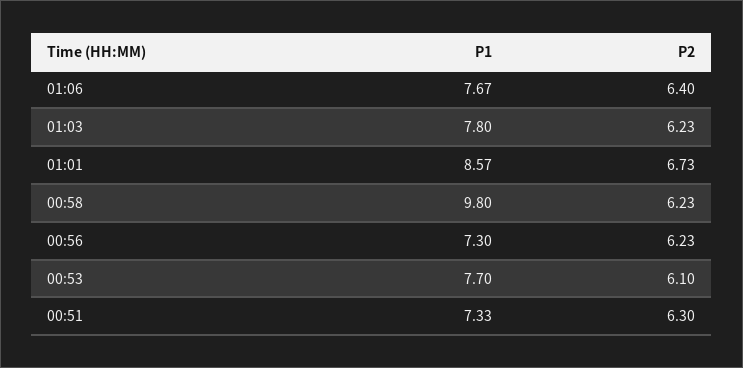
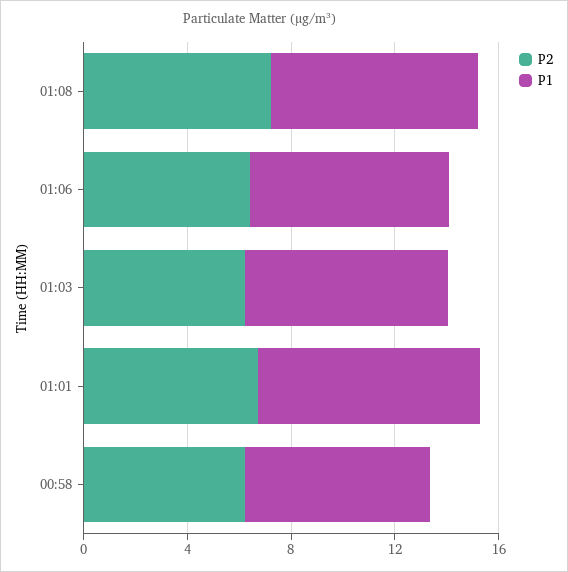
P1, 00:58: 9.8 -> 7
P1, 00:56: 7.3 -> none
P2, 00:56: 6.23 -> none
P1, 00:53: 7.7 -> none
P2, 00:53: 6.1 -> none
P1, 00:51: 7.33 -> none
P2, 00:51: 6.3 -> none
P2, 01:08: none -> 7
P1, 01:08: none -> 8

